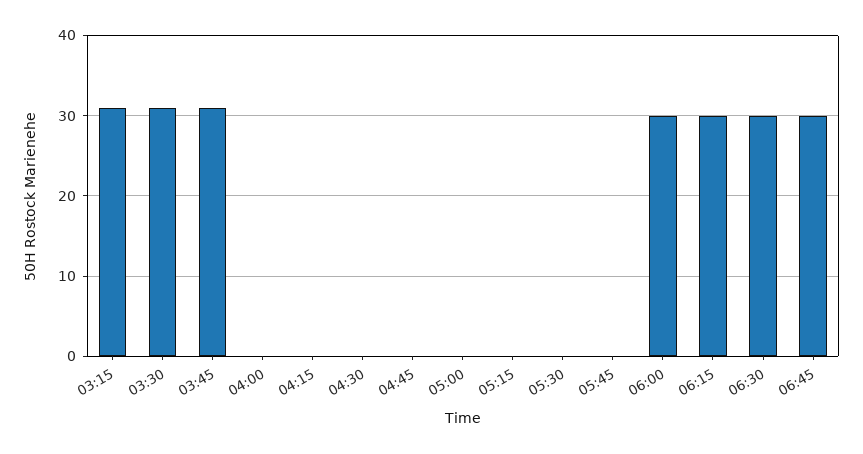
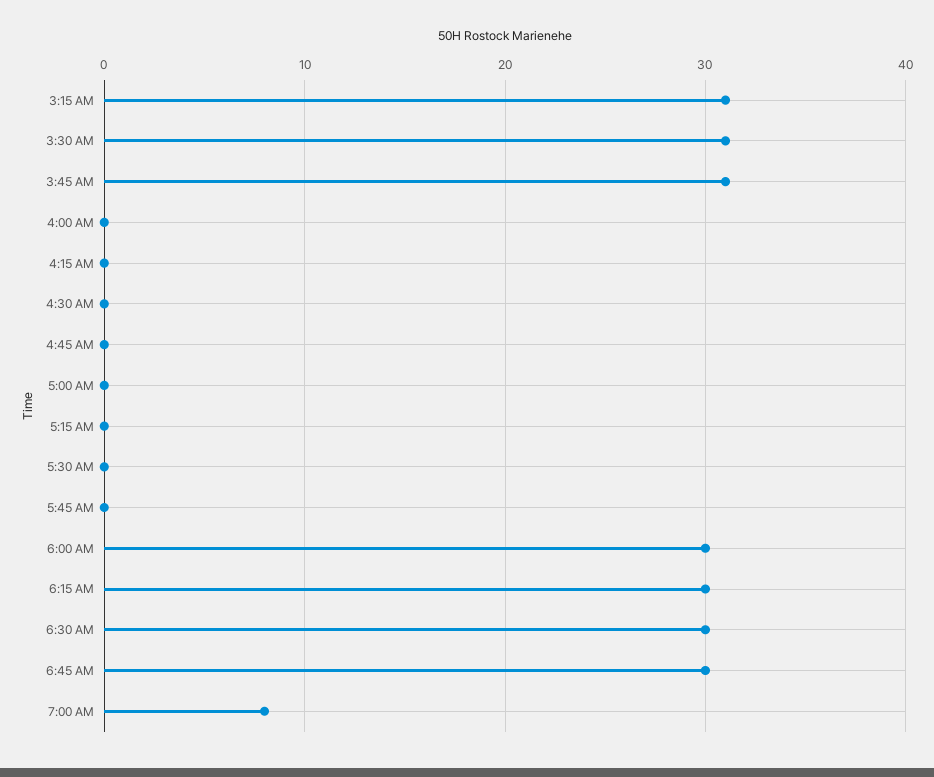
7:00 AM: none -> 8

